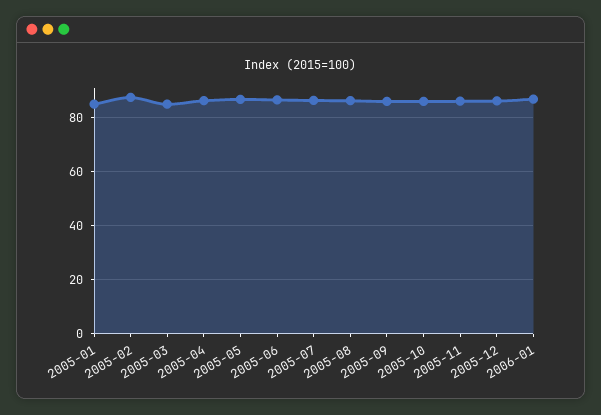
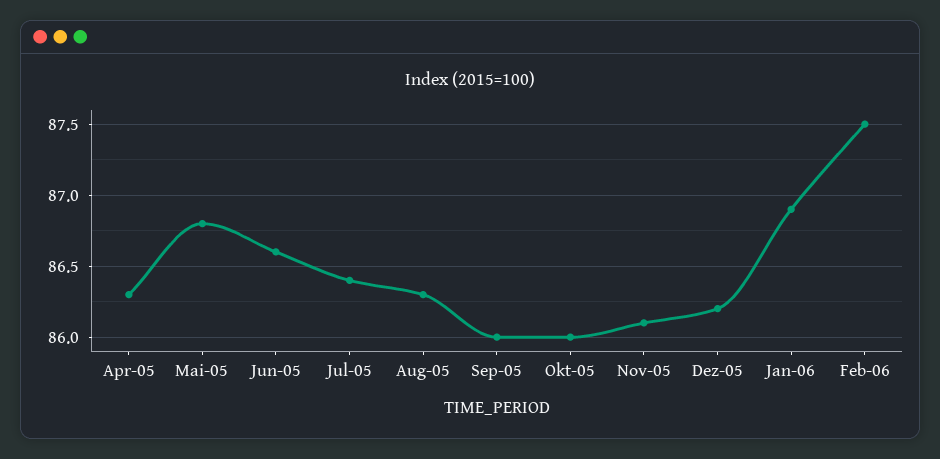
2005-01: 85 -> none
2005-02: 87.5 -> none
2005-03: 85 -> none
Feb-06: none -> 87.5

